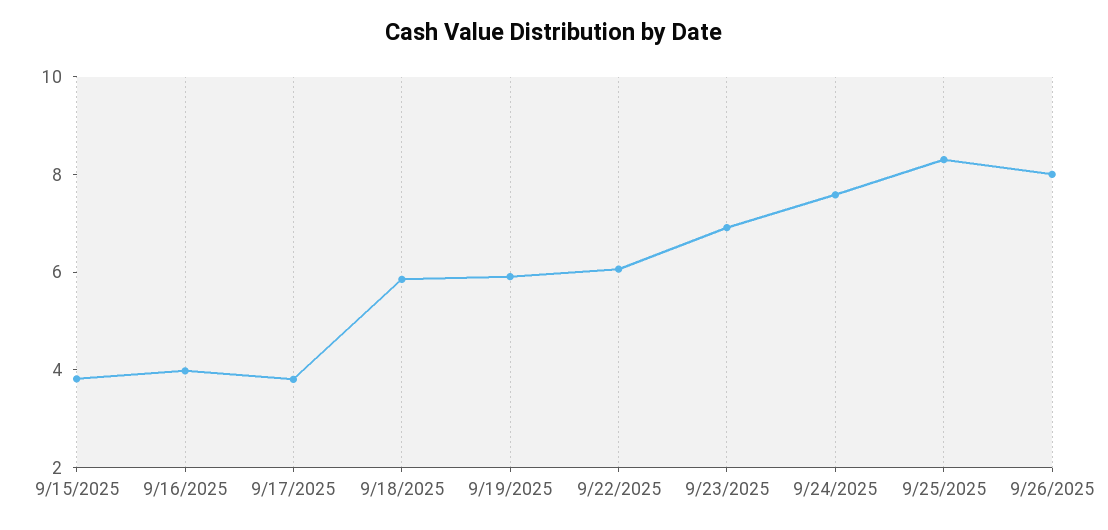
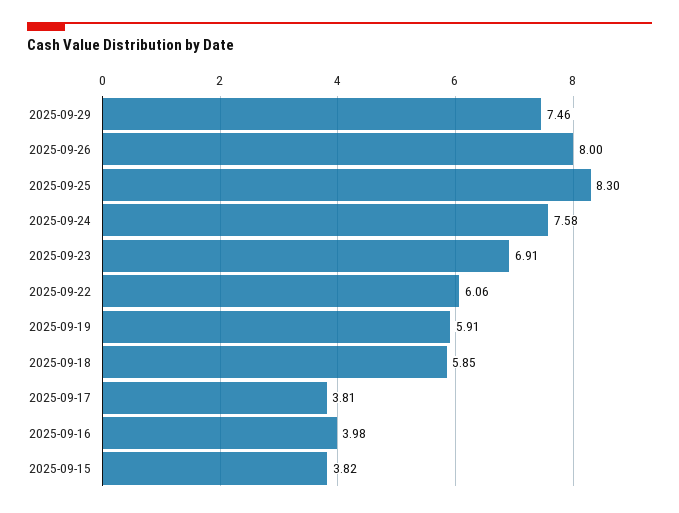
2025-09-29: none -> 7.46

